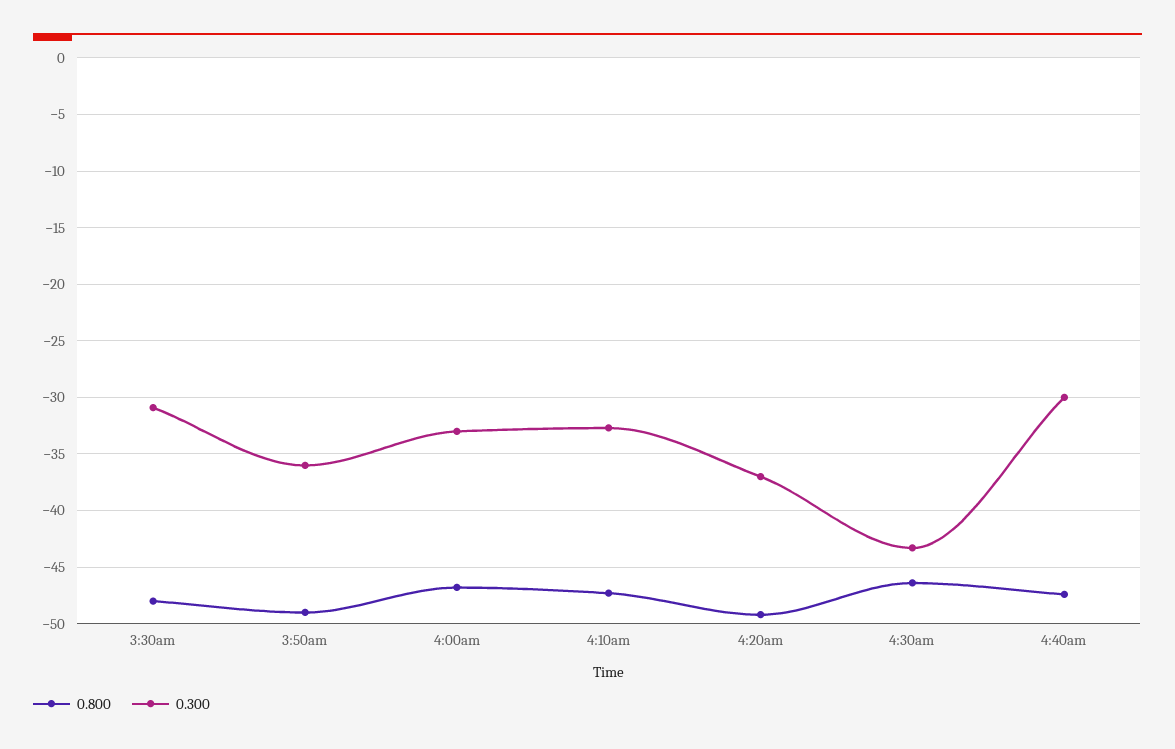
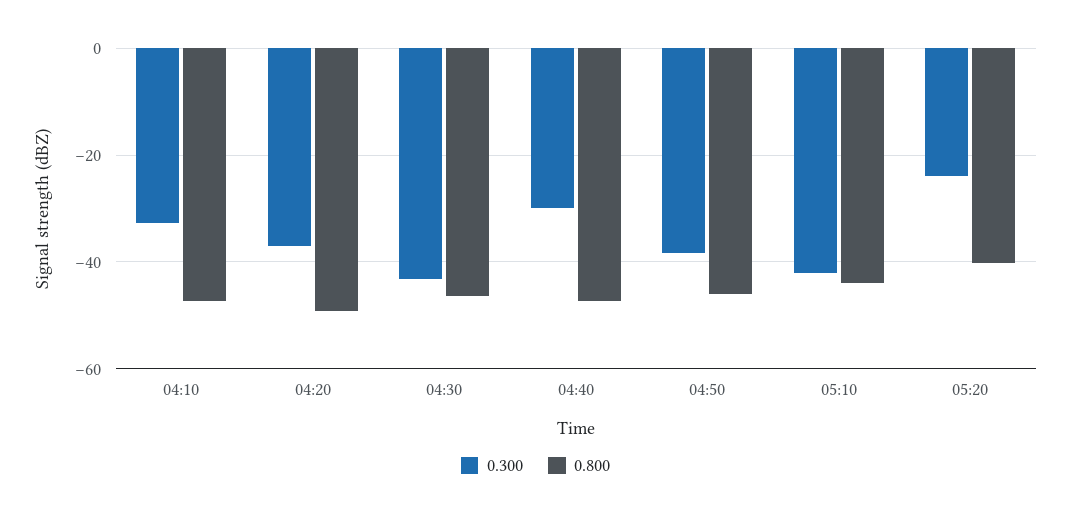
0.800, 3:30am: -48 -> none
0.300, 3:30am: -31 -> none
0.800, 3:50am: -49 -> none
0.300, 3:50am: -36 -> none
0.800, 4:00am: -47 -> none
0.300, 4:00am: -33 -> none
0.300, 04:50: none -> -38
0.800, 04:50: none -> -46
0.300, 05:10: none -> -42
0.800, 05:10: none -> -44
0.300, 05:20: none -> -24
0.800, 05:20: none -> -40

